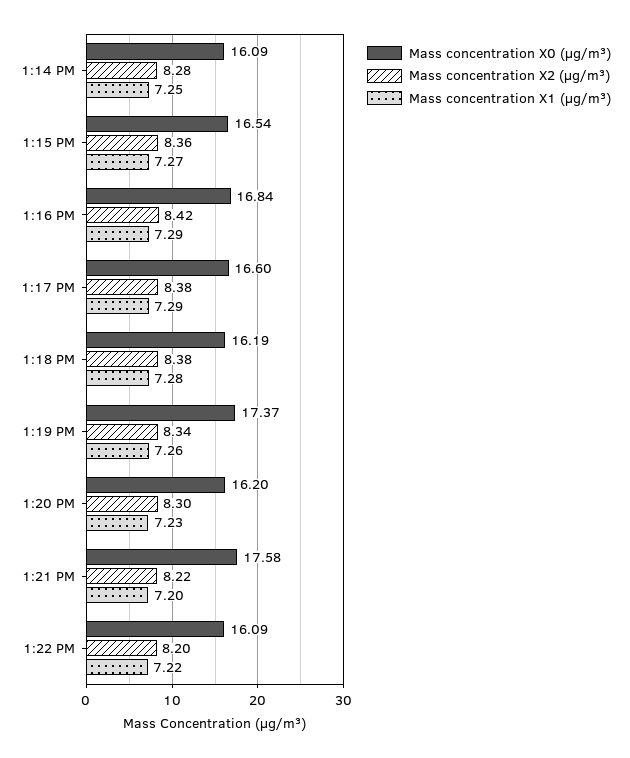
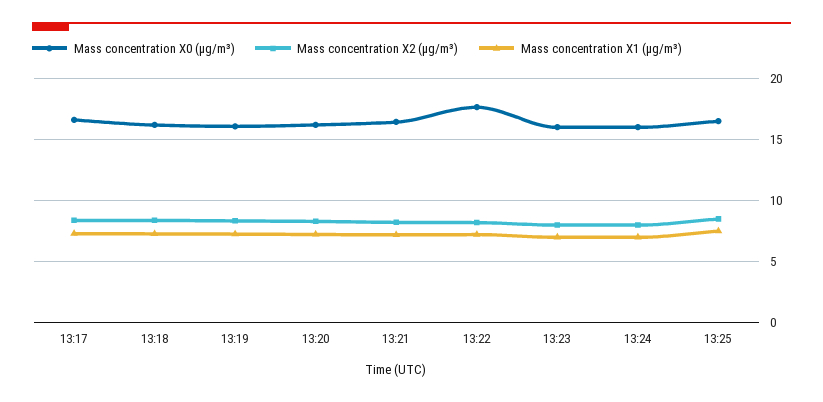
Mass concentration X0 (μg/m³), 1:14 PM: 16.09 -> none
Mass concentration X2 (μg/m³), 1:14 PM: 8.28 -> none
Mass concentration X1 (μg/m³), 1:14 PM: 7.25 -> none
Mass concentration X0 (μg/m³), 1:15 PM: 16.54 -> none
Mass concentration X2 (μg/m³), 1:15 PM: 8.36 -> none
Mass concentration X1 (μg/m³), 1:15 PM: 7.27 -> none
Mass concentration X0 (μg/m³), 1:16 PM: 16.84 -> none
Mass concentration X2 (μg/m³), 1:16 PM: 8.42 -> none
Mass concentration X1 (μg/m³), 1:16 PM: 7.29 -> none
Mass concentration X0 (μg/m³), 1:19 PM: 17.37 -> 16
Mass concentration X0 (μg/m³), 1:21 PM: 17.58 -> 16.5
Mass concentration X0 (μg/m³), 1:22 PM: 16.09 -> 17.5
Mass concentration X0 (μg/m³), 13:23: none -> 16
Mass concentration X2 (μg/m³), 13:23: none -> 8
Mass concentration X1 (μg/m³), 13:23: none -> 7
Mass concentration X0 (μg/m³), 13:24: none -> 16
Mass concentration X2 (μg/m³), 13:24: none -> 8
Mass concentration X1 (μg/m³), 13:24: none -> 7
Mass concentration X0 (μg/m³), 13:25: none -> 16.5
Mass concentration X2 (μg/m³), 13:25: none -> 8.5
Mass concentration X1 (μg/m³), 13:25: none -> 7.5

